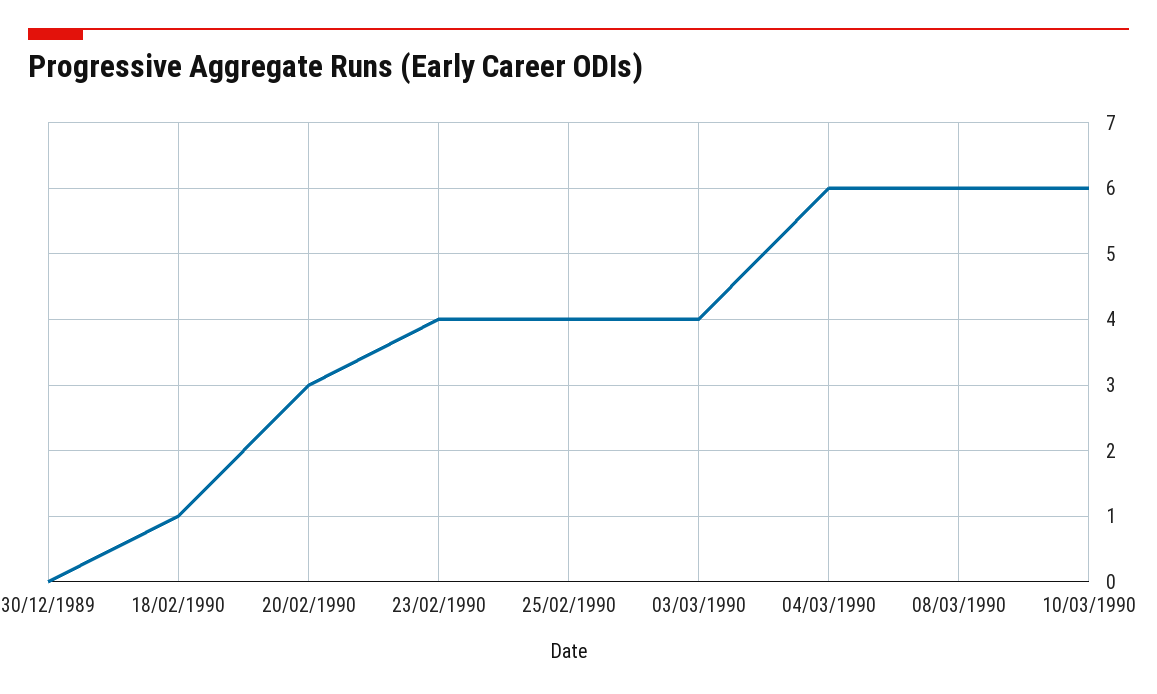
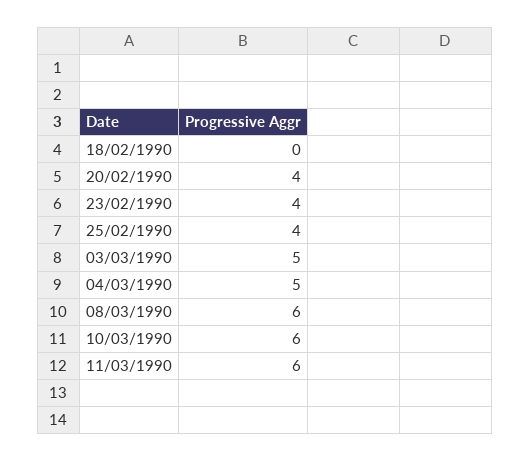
30/12/1989: 0 -> none
18/02/1990: 1 -> 0
20/02/1990: 3 -> 4
03/03/1990: 4 -> 5
04/03/1990: 6 -> 5
11/03/1990: none -> 6

